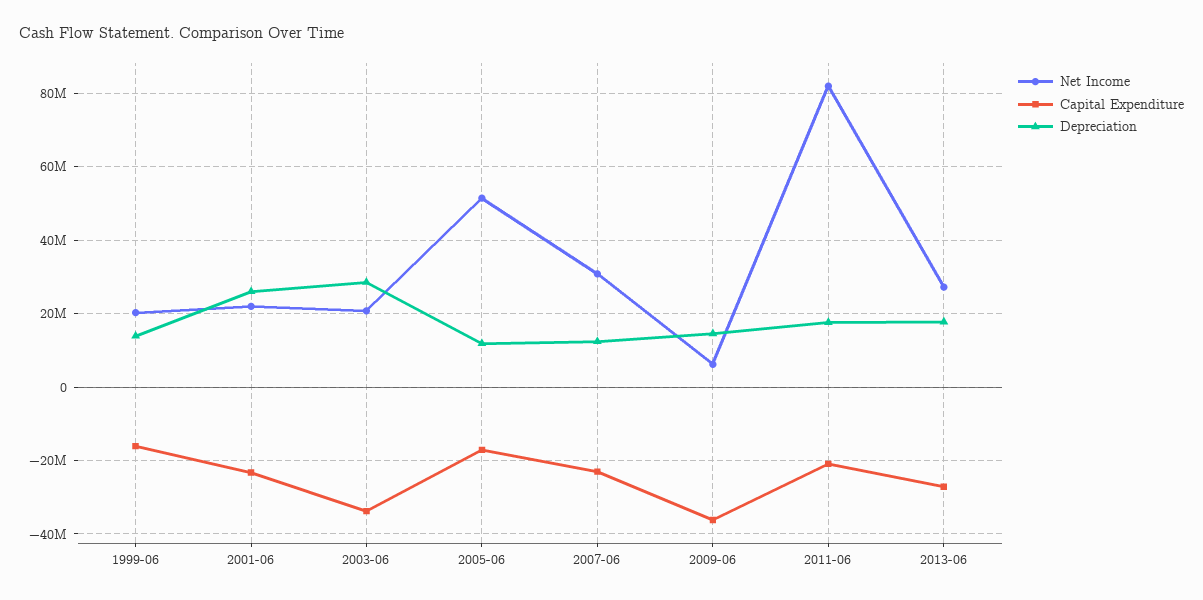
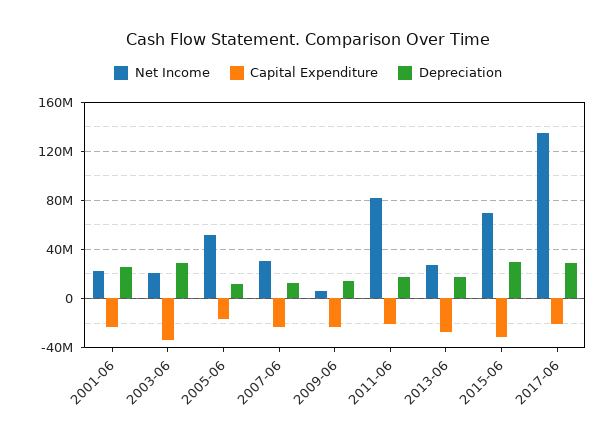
Net Income, 1999-06: 20000000 -> none
Capital Expenditure, 1999-06: -16000000 -> none
Depreciation, 1999-06: 14000000 -> none
Capital Expenditure, 2009-06: -36000000 -> -25000000
Net Income, 2015-06: none -> 70000000
Capital Expenditure, 2015-06: none -> -30000000
Depreciation, 2015-06: none -> 30000000
Net Income, 2017-06: none -> 135000000
Capital Expenditure, 2017-06: none -> -20000000
Depreciation, 2017-06: none -> 30000000

